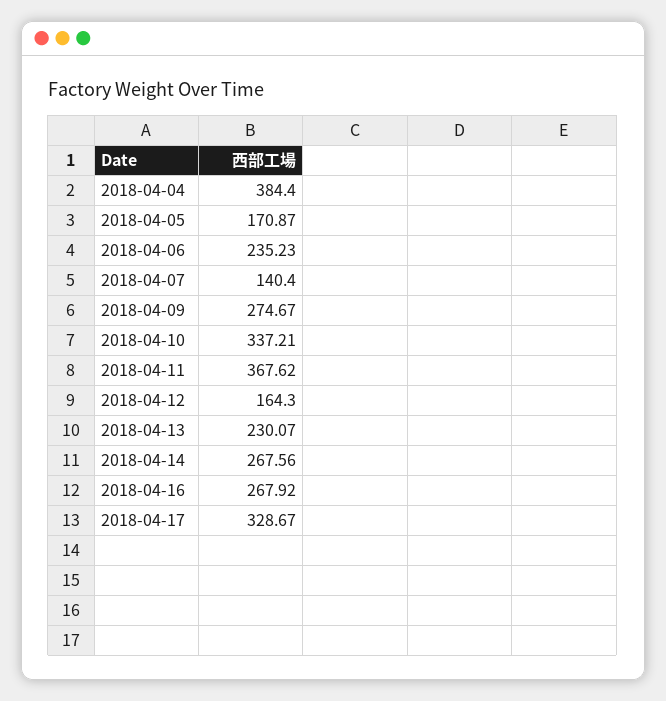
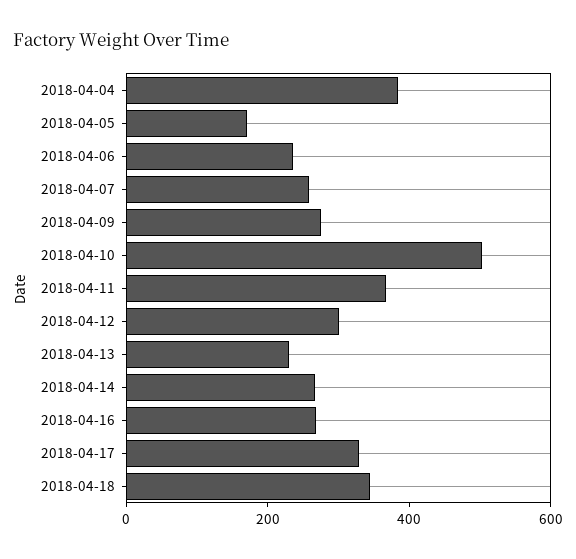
2018-04-07: 140.4 -> 250
2018-04-10: 337.21 -> 500
2018-04-12: 164.3 -> 300
2018-04-18: none -> 350

